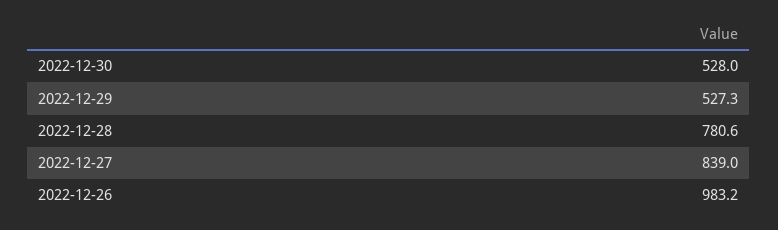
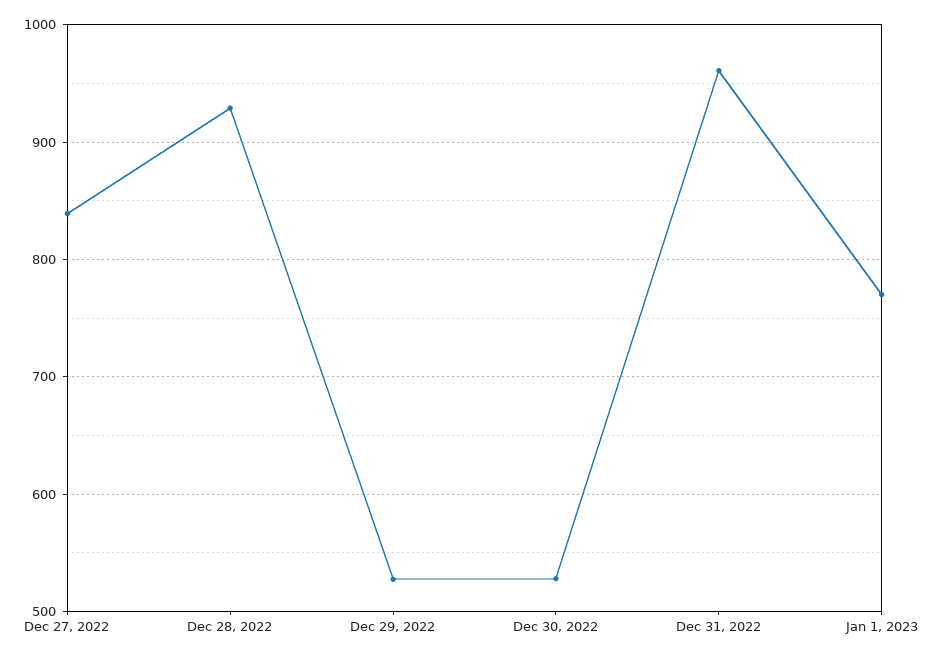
2022-12-28: 780.6 -> 930
2022-12-26: 983.2 -> none
Dec 31, 2022: none -> 960
Jan 1, 2023: none -> 770

